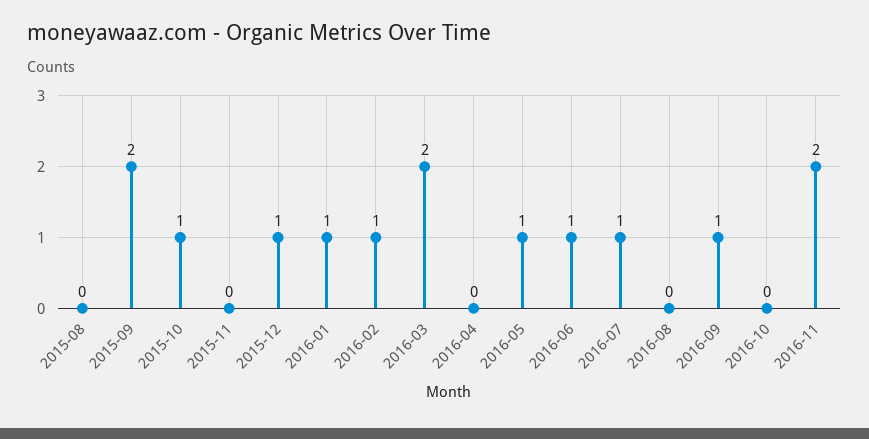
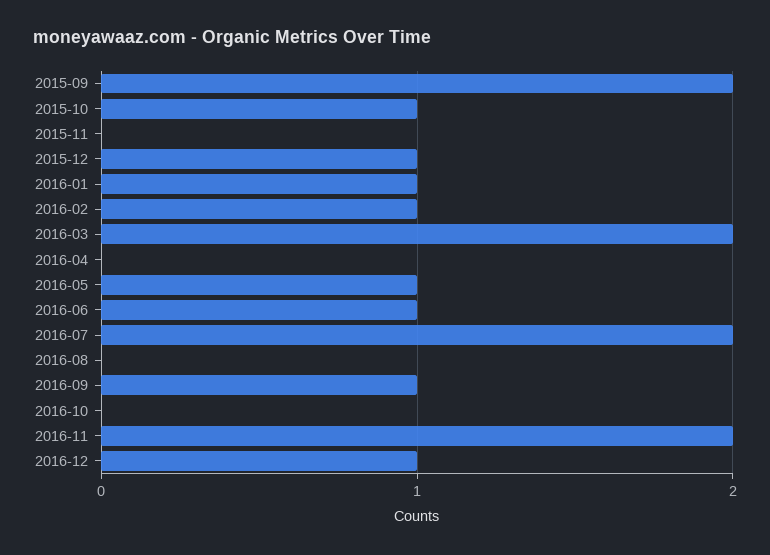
2015-08: 0 -> none
2016-07: 1 -> 2
2016-12: none -> 1

